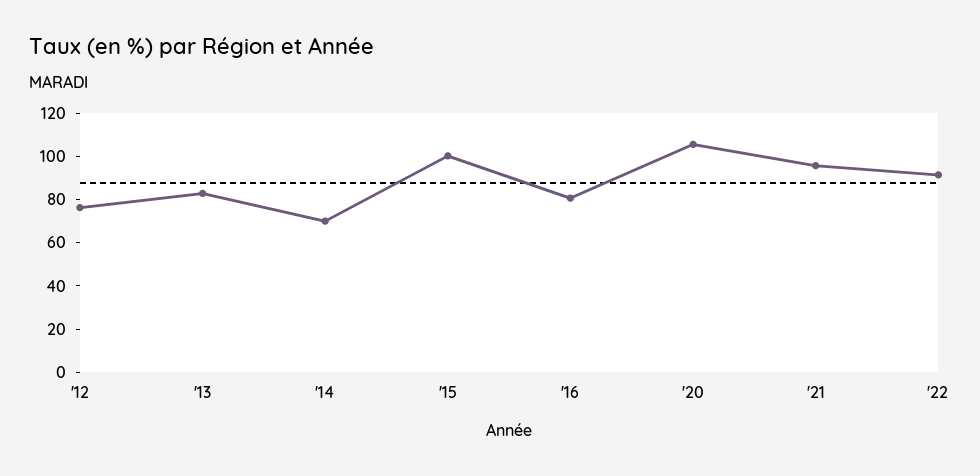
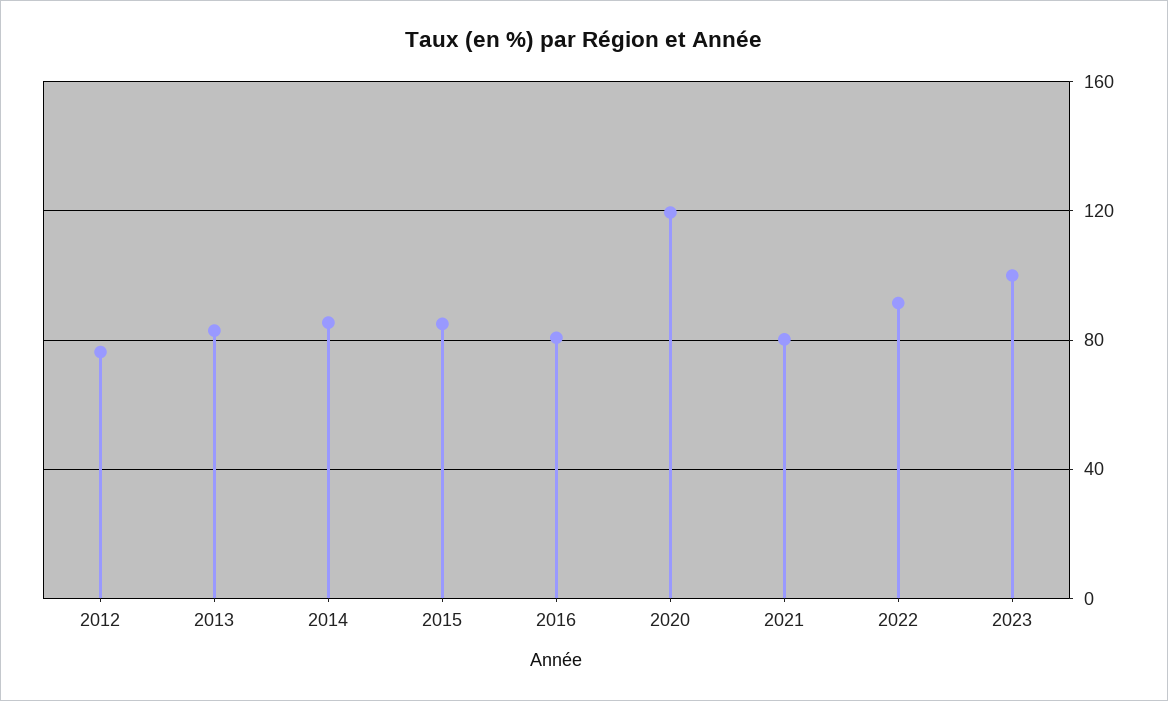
'14: 70 -> 85
'15: 100 -> 85
'20: 105 -> 120
'21: 95 -> 80
2023: none -> 100

